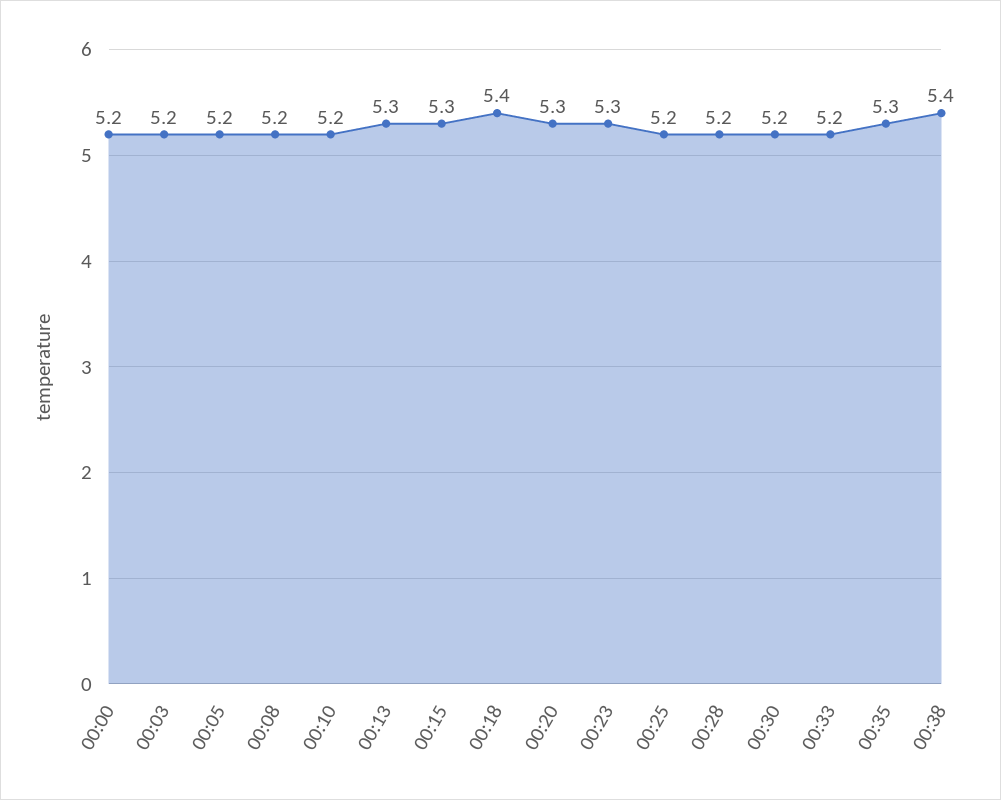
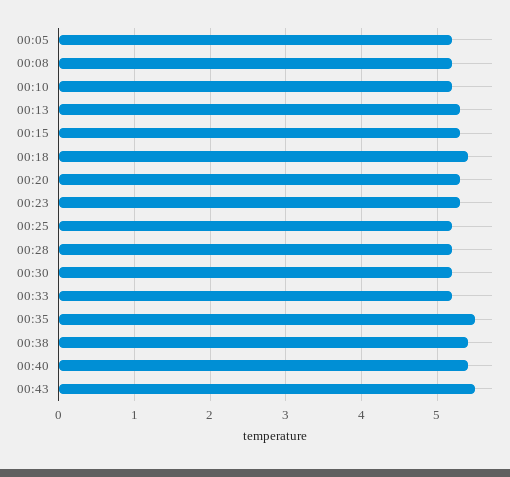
00:00: 5.2 -> none
00:03: 5.2 -> none
00:35: 5.3 -> 5.5
00:40: none -> 5.4
00:43: none -> 5.5

